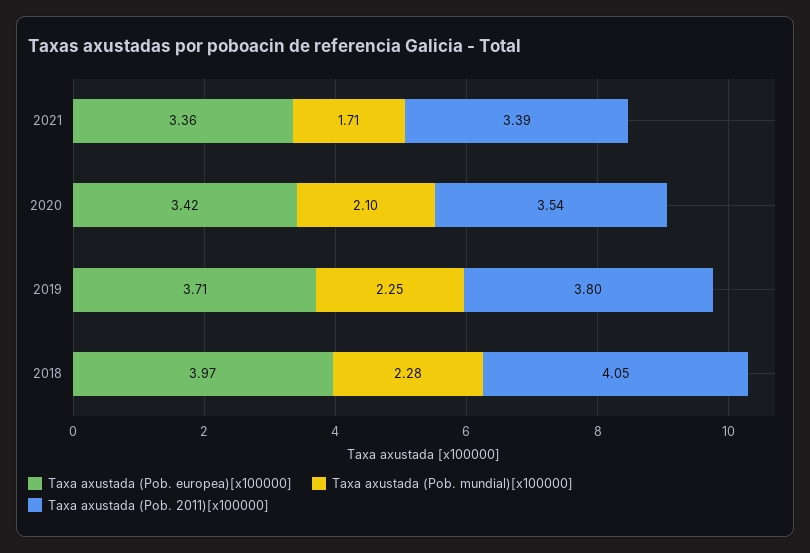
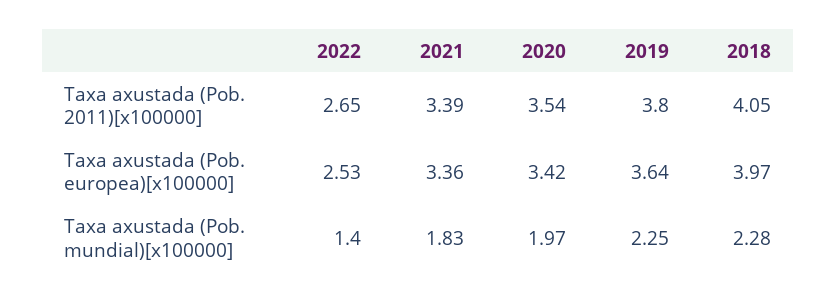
Taxa axustada (Pob. mundial)[x100000], 2021: 1.71 -> 1.83
Taxa axustada (Pob. mundial)[x100000], 2020: 2.1 -> 1.97
Taxa axustada (Pob. europea)[x100000], 2019: 3.71 -> 3.64
Taxa axustada (Pob. 2011)[x100000], 2022: none -> 2.65
Taxa axustada (Pob. europea)[x100000], 2022: none -> 2.53
Taxa axustada (Pob. mundial)[x100000], 2022: none -> 1.4

